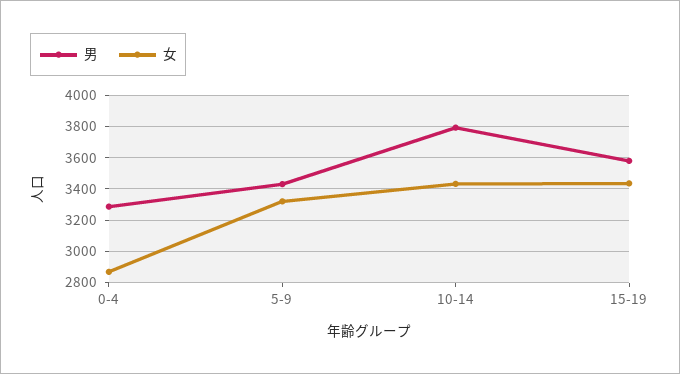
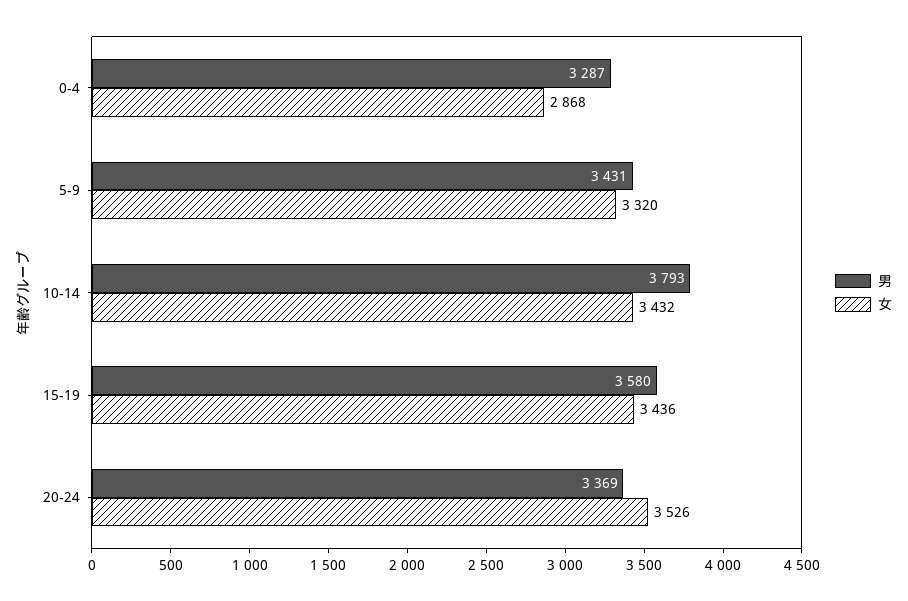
男, 20-24: none -> 3369
女, 20-24: none -> 3526

